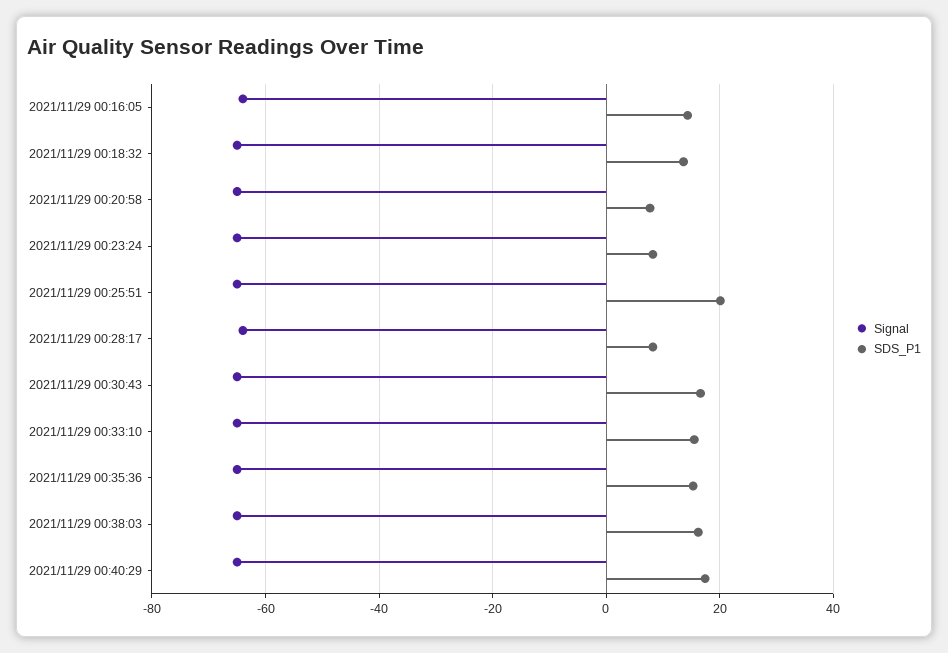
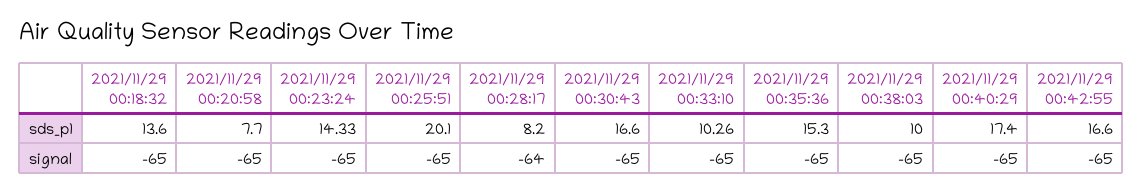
Signal, 2021/11/29 00:16:05: -64 -> none
SDS_P1, 2021/11/29 00:16:05: 14 -> none
SDS_P1, 2021/11/29 00:23:24: 8 -> 14.33
SDS_P1, 2021/11/29 00:33:10: 16 -> 10.26
SDS_P1, 2021/11/29 00:38:03: 16 -> 10
SDS_P1, 2021/11/29 00:42:55: none -> 16.6
Signal, 2021/11/29 00:42:55: none -> -65

